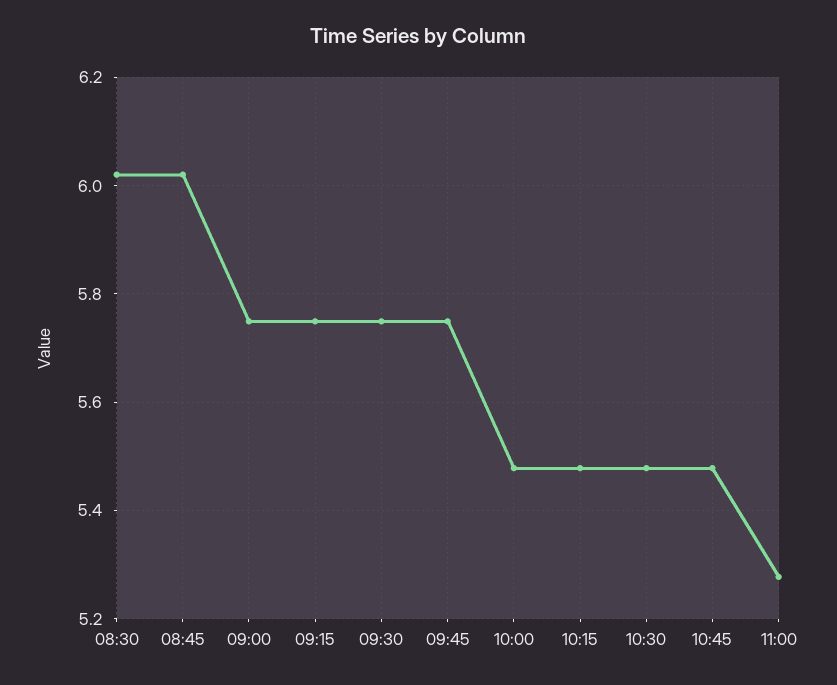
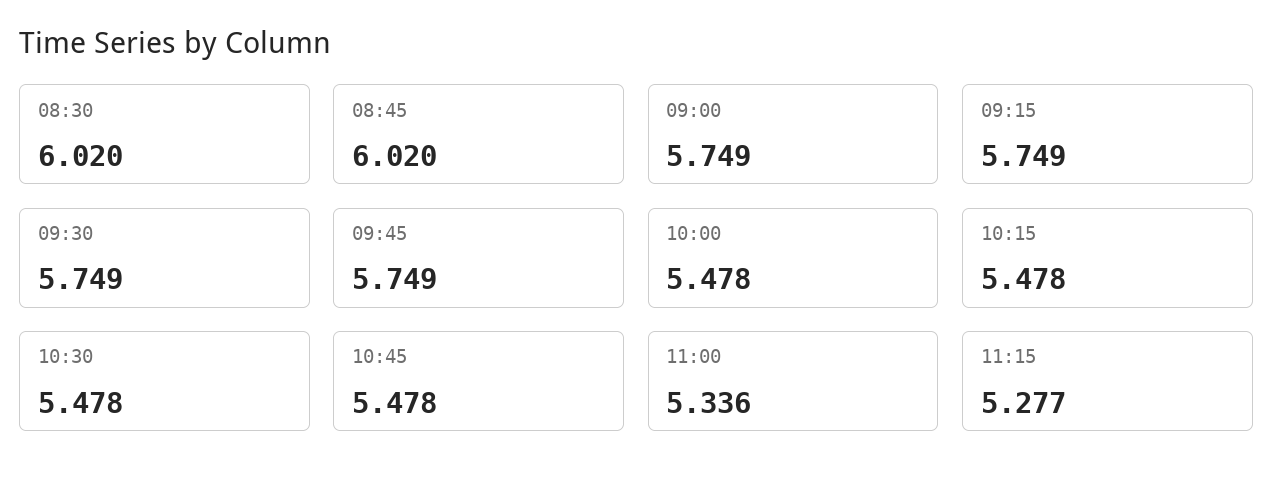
11:00: 5.28 -> 5.336
11:15: none -> 5.277

